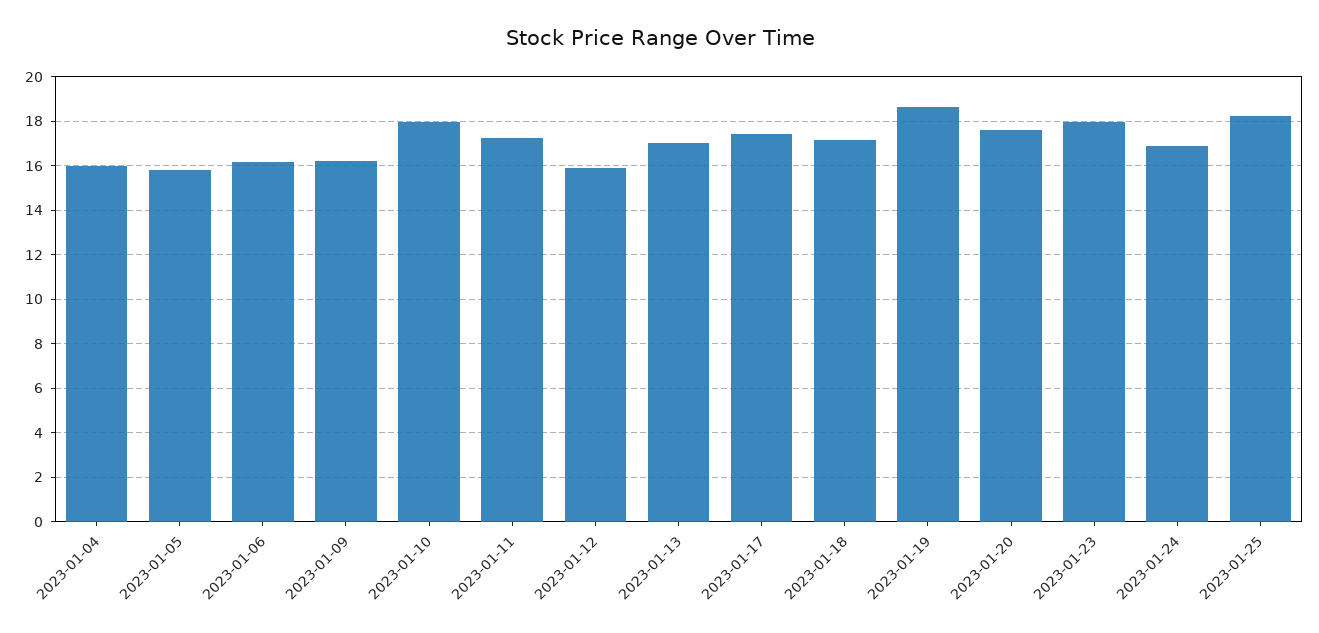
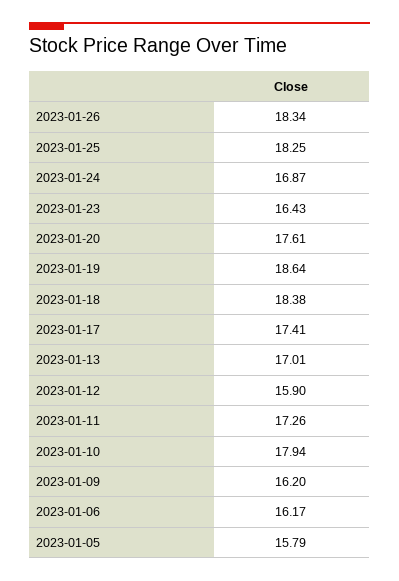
2023-01-04: 16 -> none
2023-01-18: 17 -> 18.38
2023-01-23: 18 -> 16.43
2023-01-26: none -> 18.34

